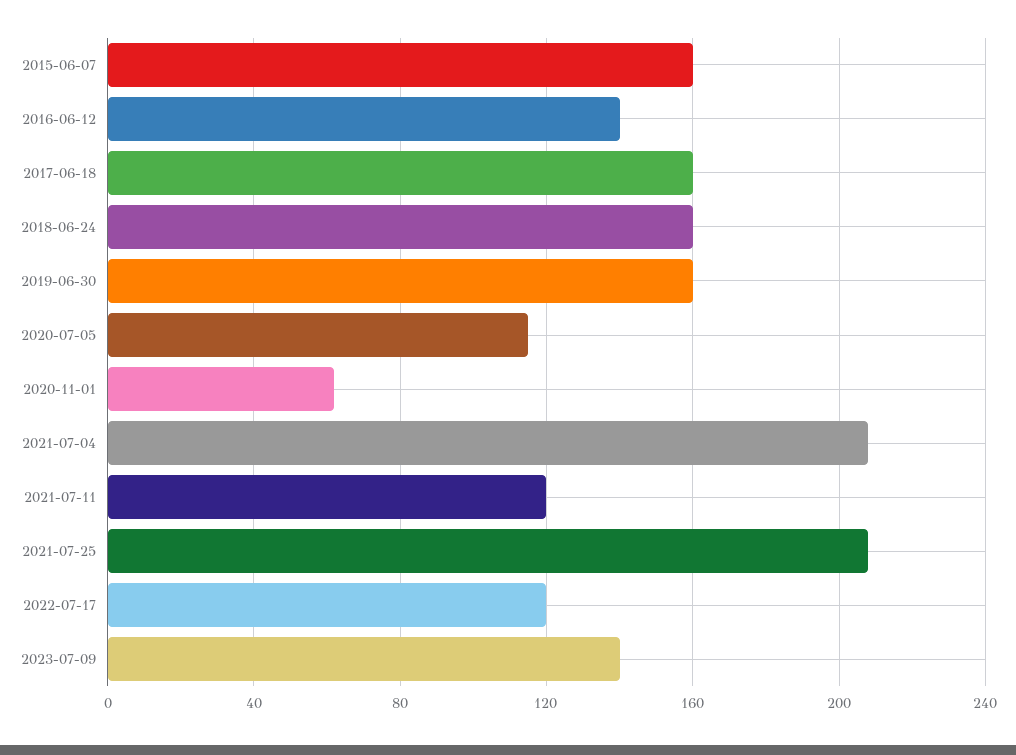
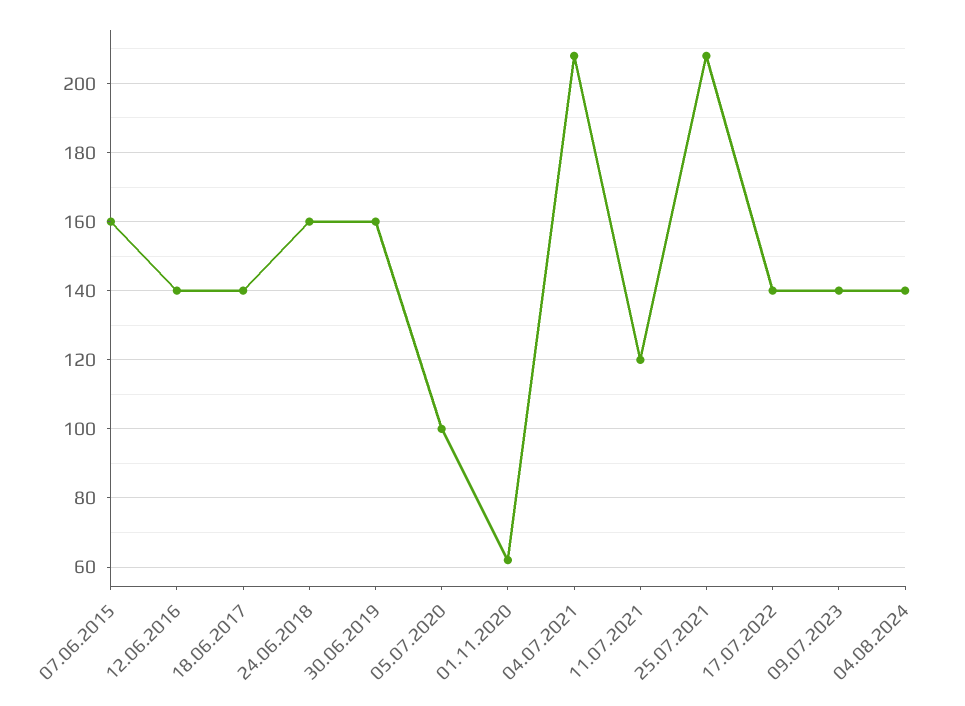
2017-06-18: 160 -> 140
2020-07-05: 115 -> 100
2022-07-17: 120 -> 140
04.08.2024: none -> 140

